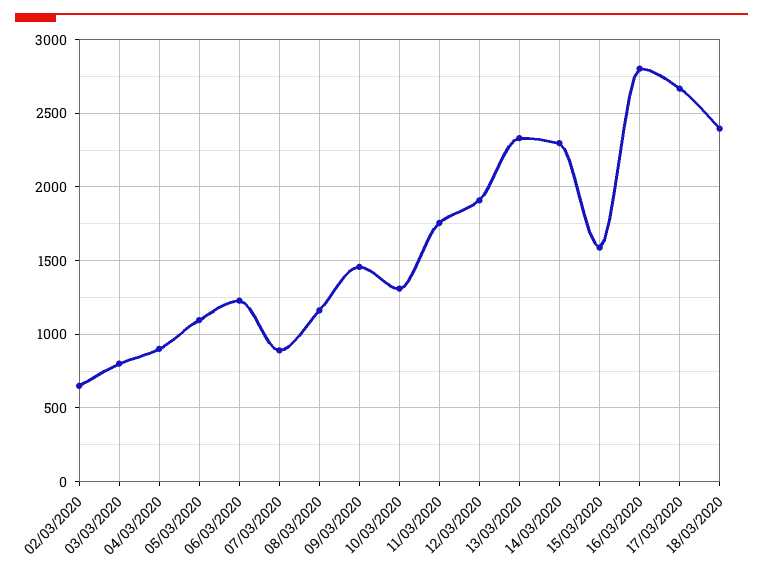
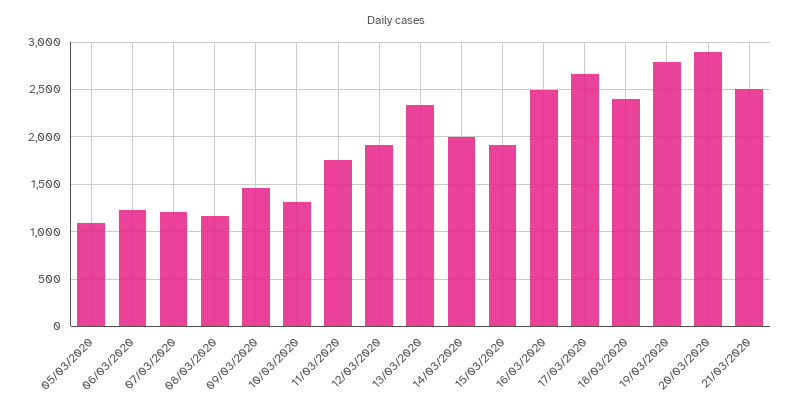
02/03/2020: 650 -> none
03/03/2020: 800 -> none
04/03/2020: 900 -> none
07/03/2020: 900 -> 1200
14/03/2020: 2300 -> 2000
15/03/2020: 1600 -> 1900
16/03/2020: 2800 -> 2500
19/03/2020: none -> 2800
20/03/2020: none -> 2900
21/03/2020: none -> 2500

